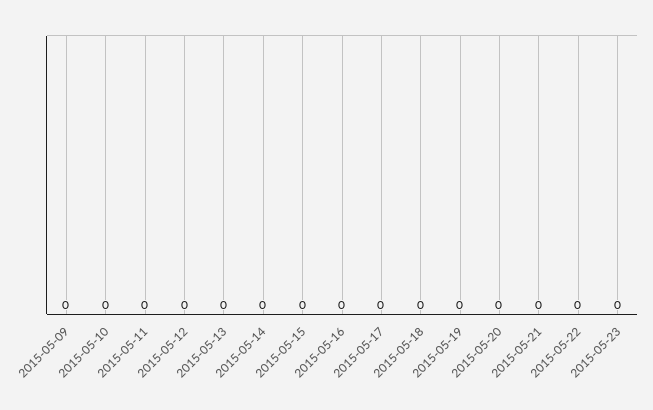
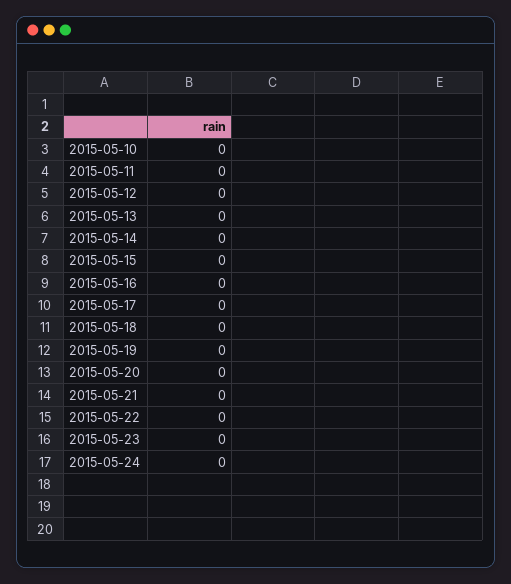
2015-05-09: 0 -> none
2015-05-24: none -> 0

